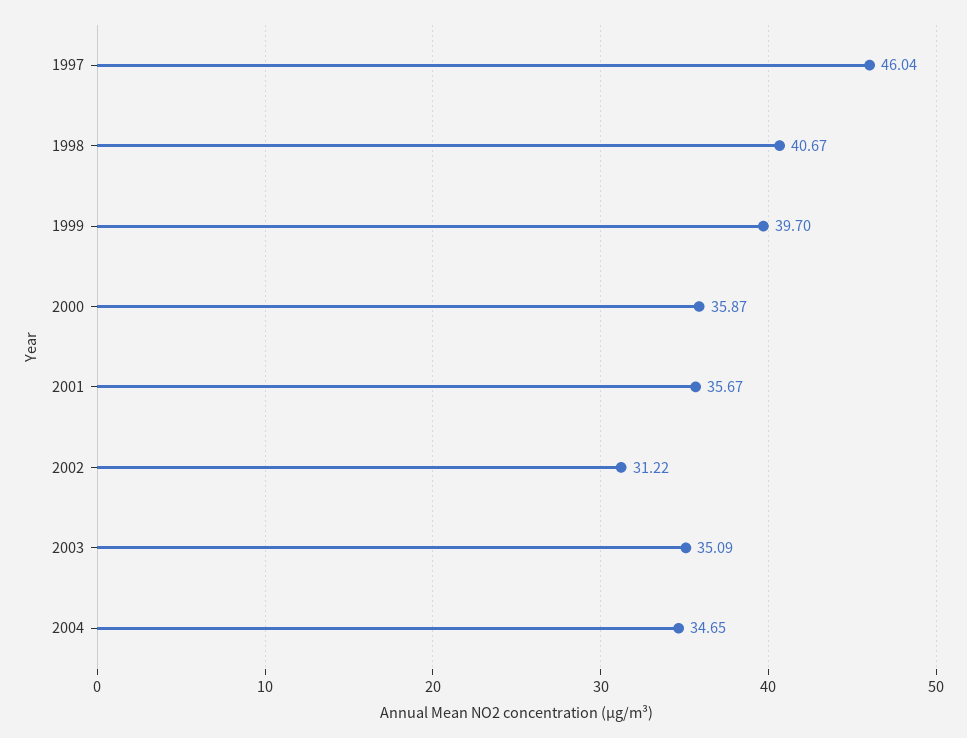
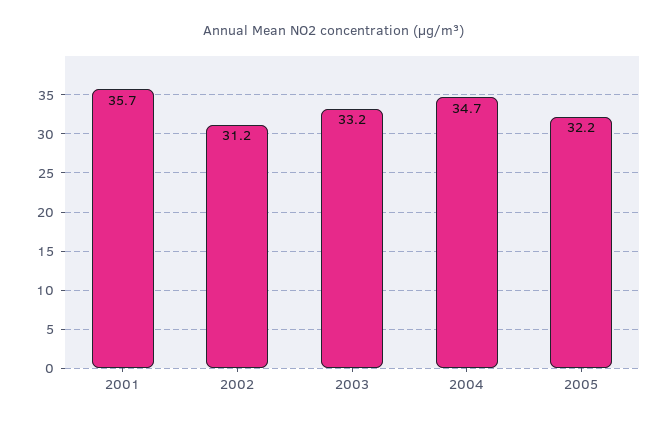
1997: 46.04 -> none
1998: 40.67 -> none
1999: 39.7 -> none
2000: 35.87 -> none
2003: 35.09 -> 33.2
2005: none -> 32.2

